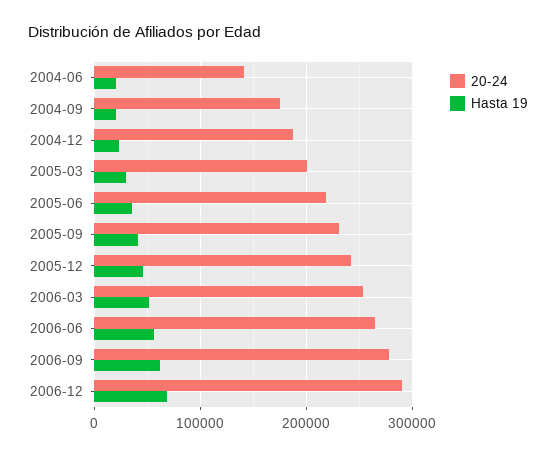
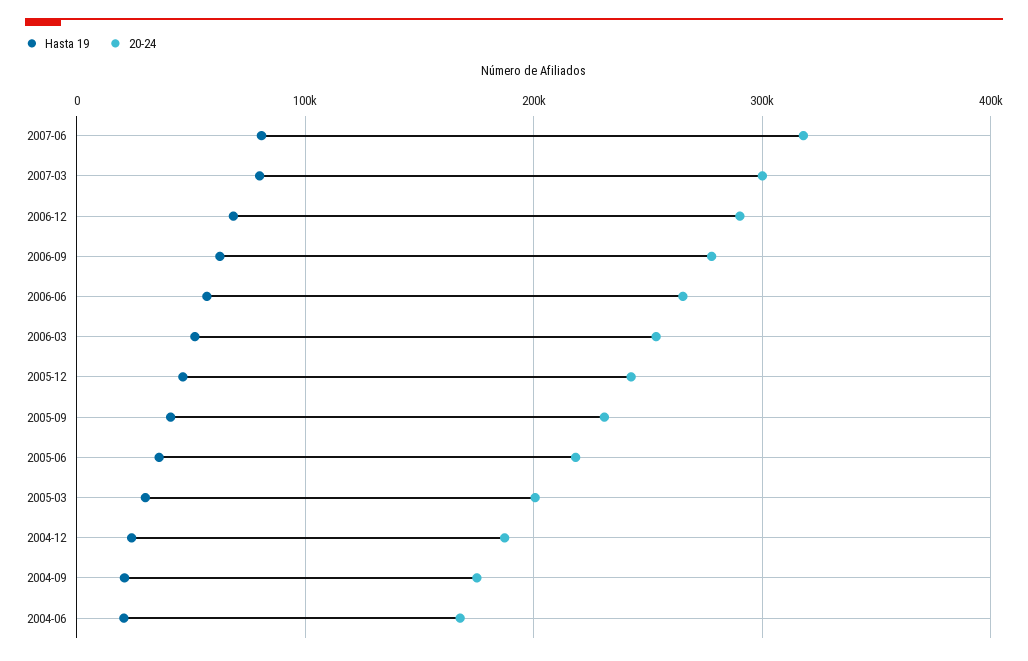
20-24, 2004-06: 140000 -> 170000
Hasta 19, 2007-06: none -> 80000
20-24, 2007-06: none -> 320000
Hasta 19, 2007-03: none -> 80000
20-24, 2007-03: none -> 300000

